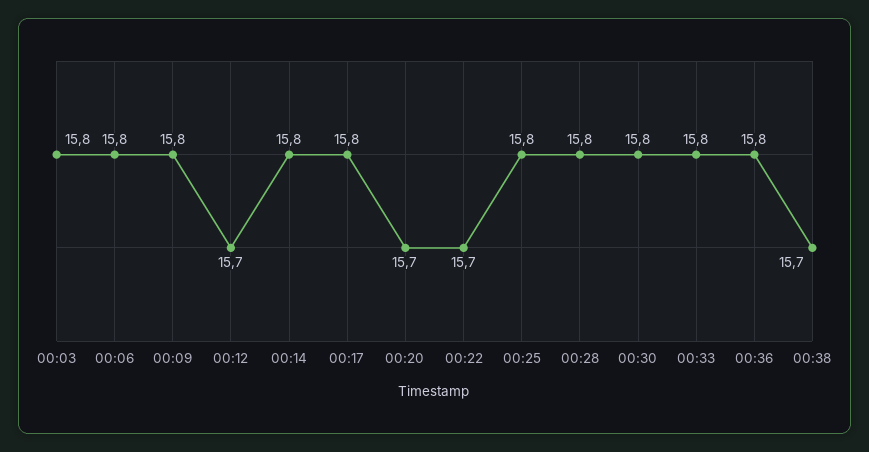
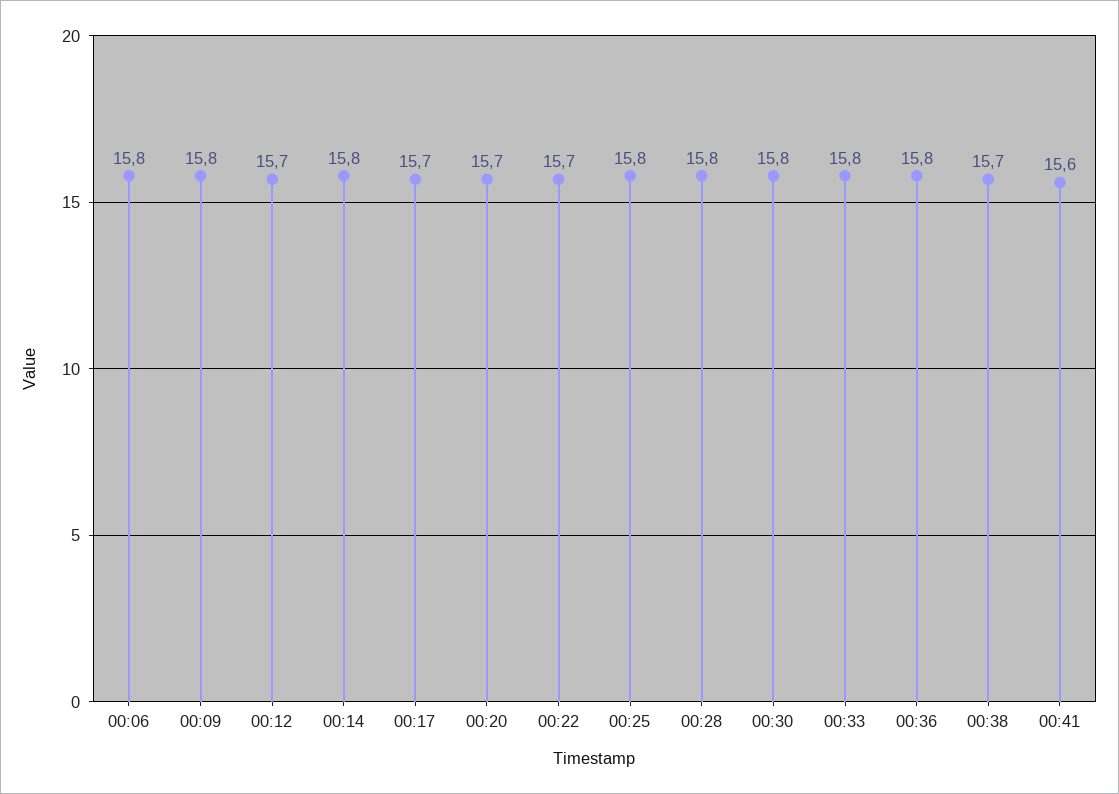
00:03: 15.8 -> none
00:17: 15.8 -> 15.7
00:41: none -> 15.6

